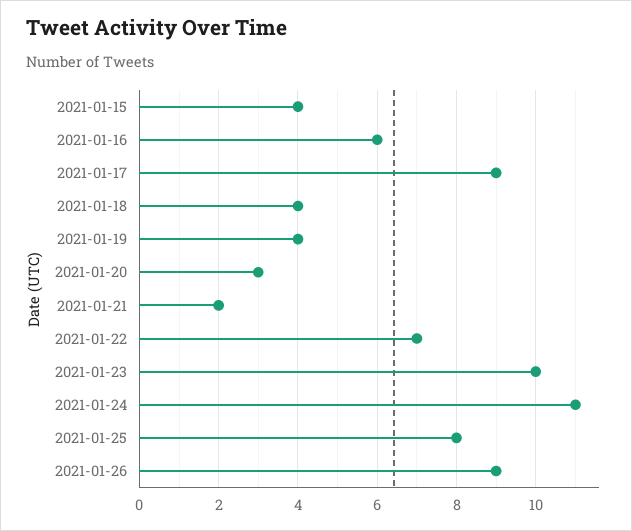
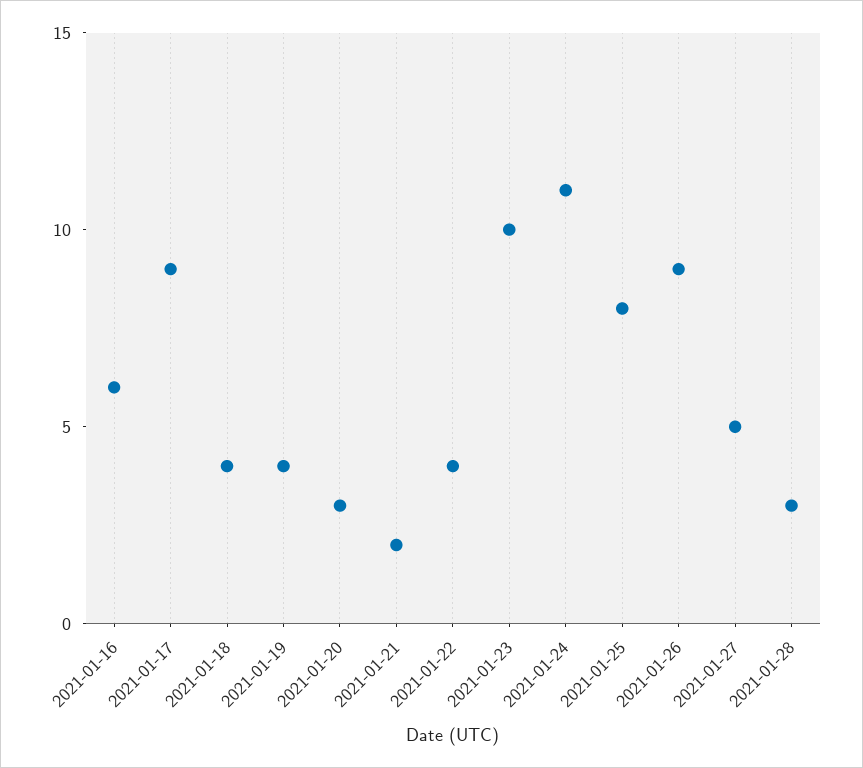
2021-01-15: 4 -> none
2021-01-22: 7 -> 4
2021-01-27: none -> 5
2021-01-28: none -> 3

